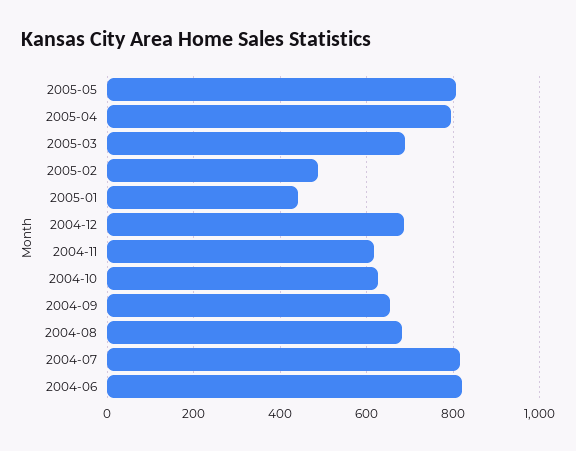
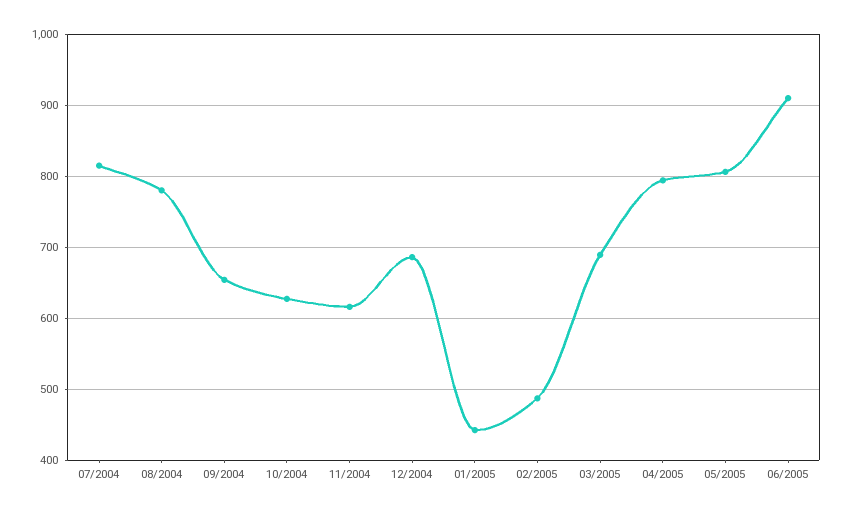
2004-08: 680 -> 780
2004-06: 820 -> none
06/2005: none -> 910

